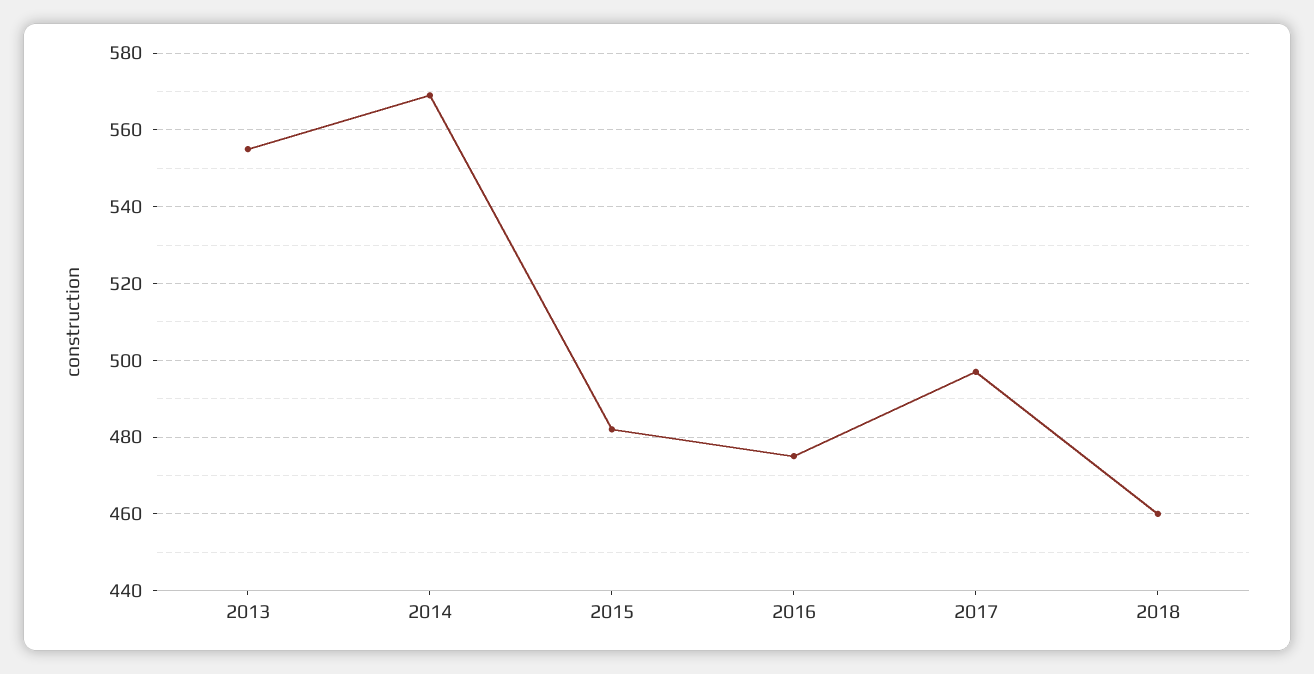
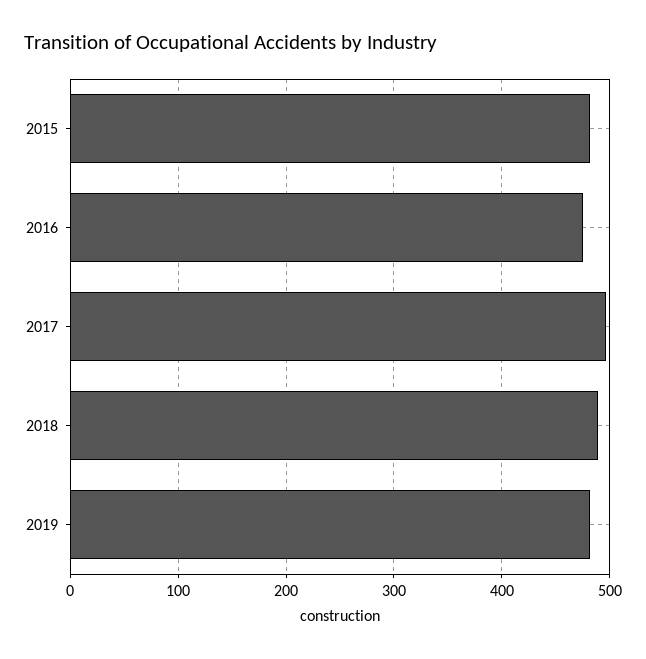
2013: 555 -> none
2014: 570 -> none
2018: 460 -> 490
2019: none -> 480

